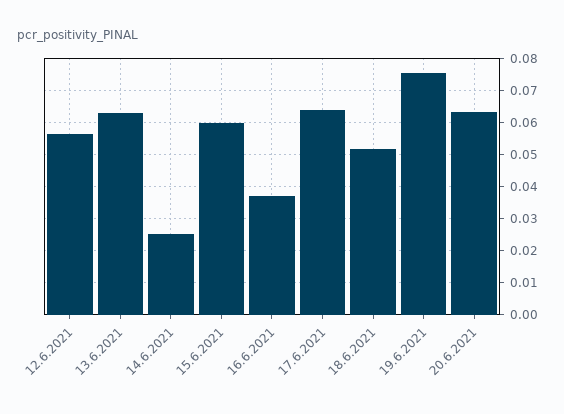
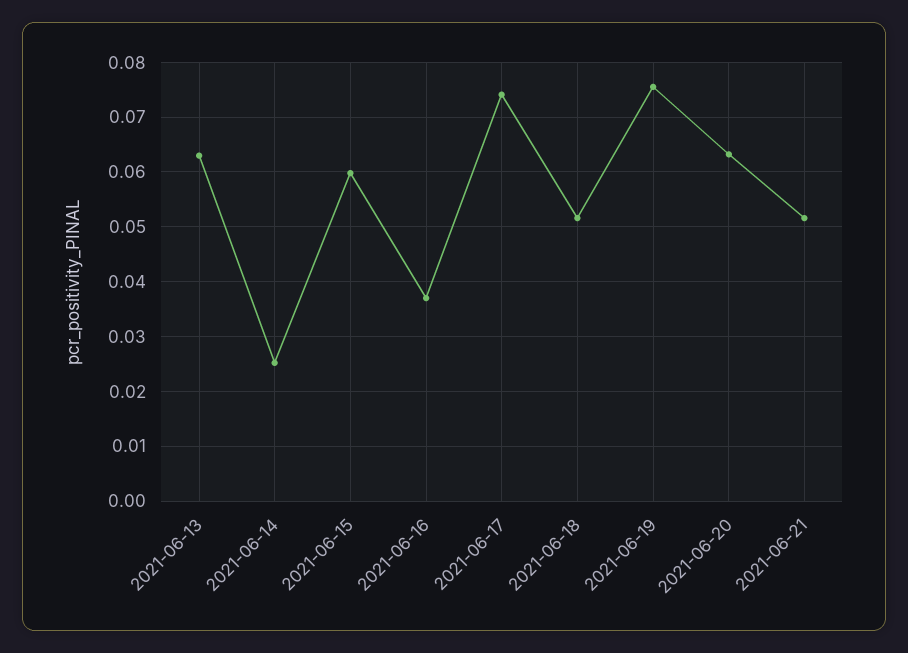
12.6.2021: 0.056 -> none
17.6.2021: 0.064 -> 0.074
2021-06-21: none -> 0.052

